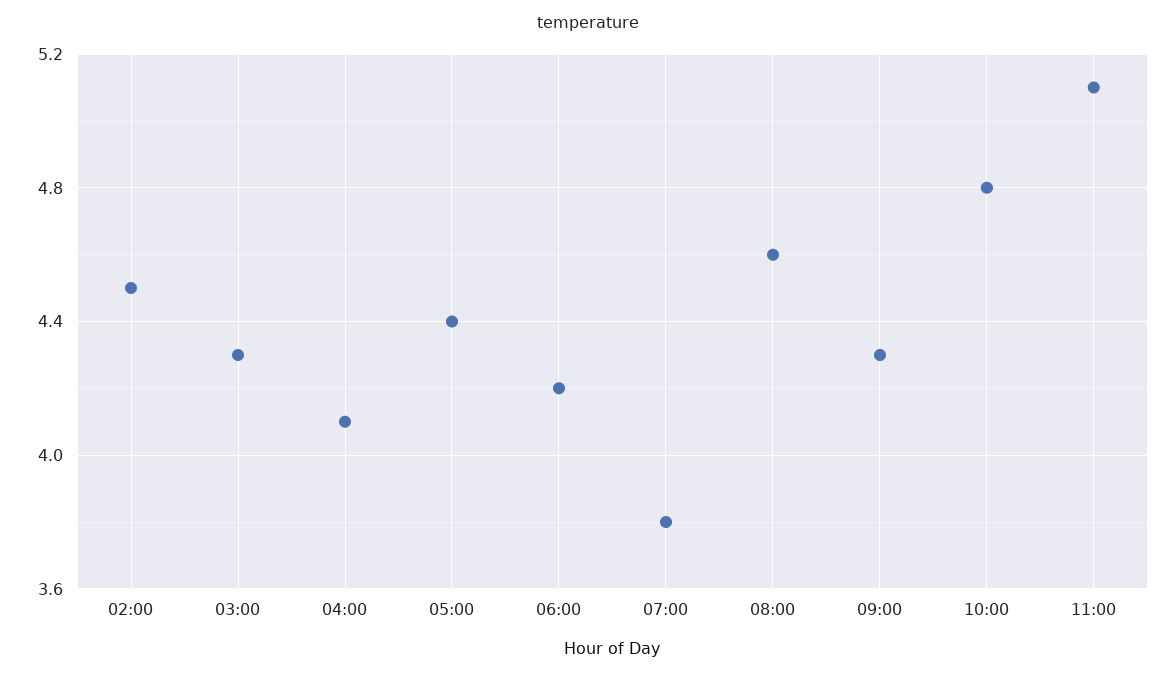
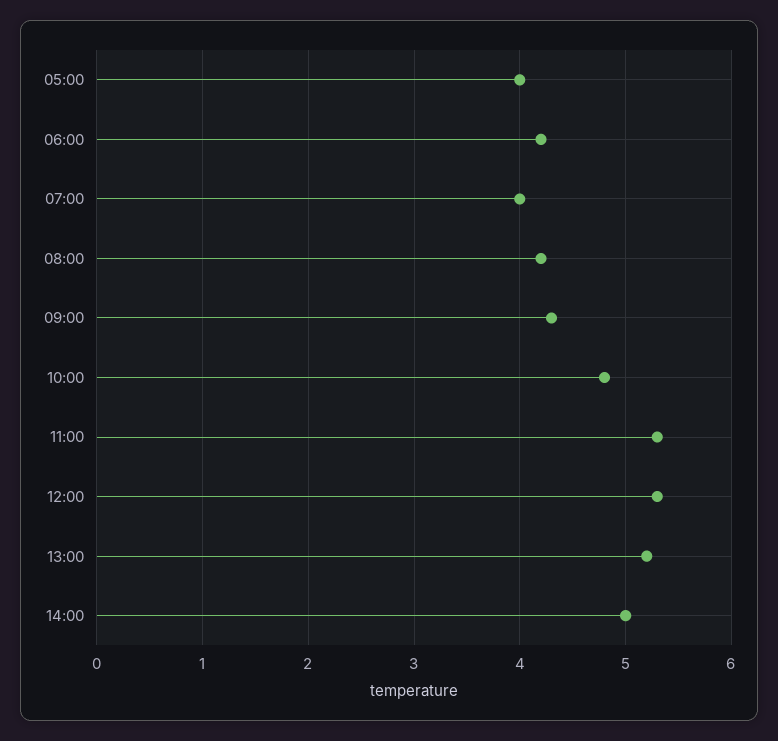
02:00: 4.5 -> none
03:00: 4.3 -> none
04:00: 4.1 -> none
05:00: 4.4 -> 4
07:00: 3.8 -> 4
08:00: 4.6 -> 4.2
11:00: 5.1 -> 5.3
12:00: none -> 5.3
13:00: none -> 5.2
14:00: none -> 5

